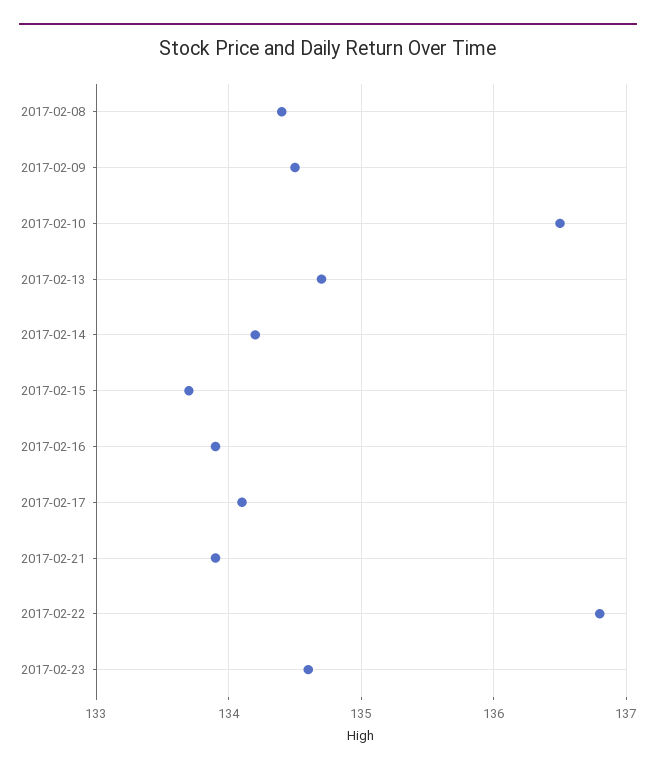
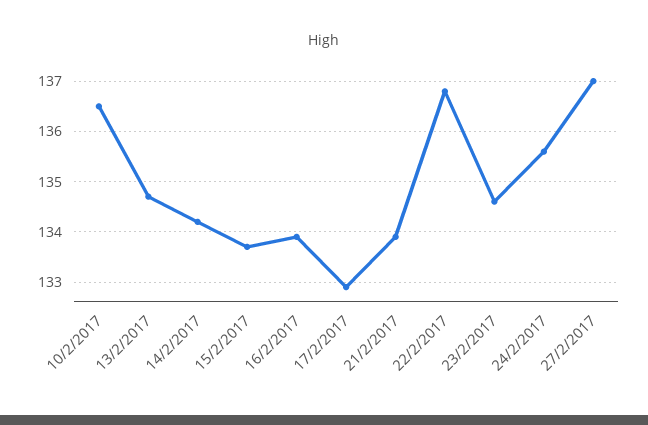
2017-02-08: 134.4 -> none
2017-02-09: 134.5 -> none
2017-02-17: 134.1 -> 133
24/2/2017: none -> 135.5
27/2/2017: none -> 137

